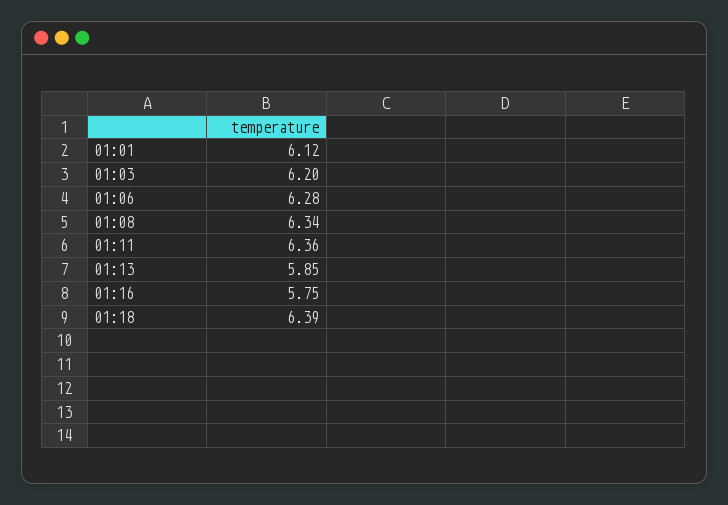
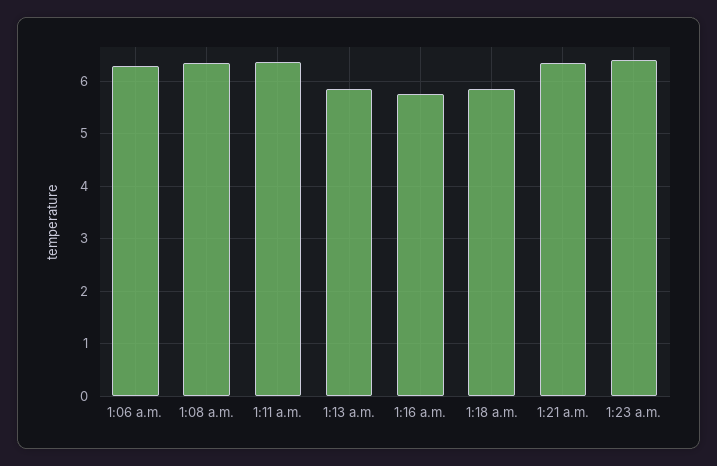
01:01: 6.12 -> none
01:03: 6.2 -> none
01:18: 6.39 -> 5.8
1:21 a.m.: none -> 6.4
1:23 a.m.: none -> 6.4

